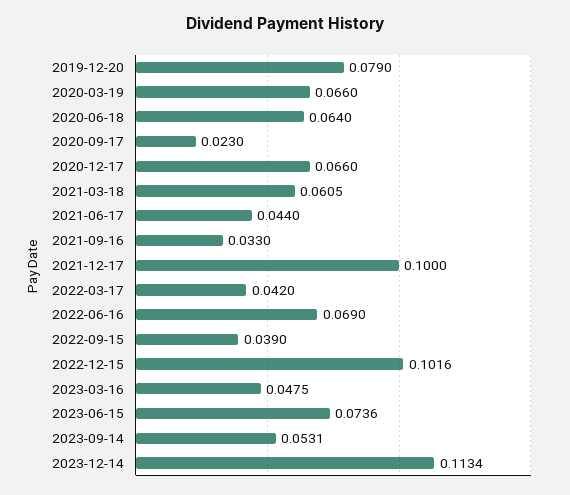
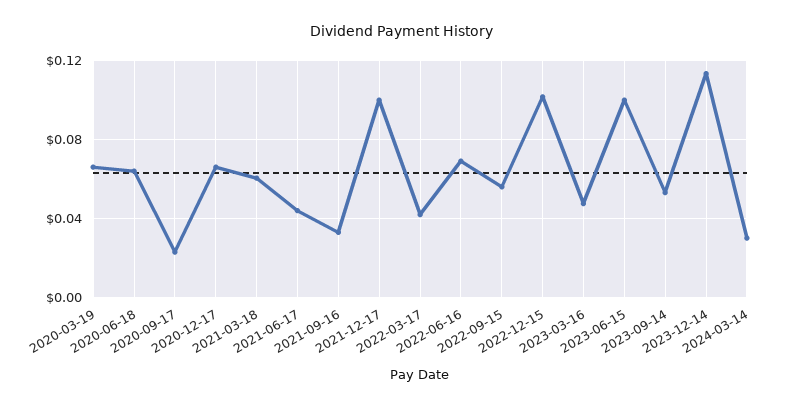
2019-12-20: 0.079 -> none
2022-09-15: 0.039 -> 0.055
2023-06-15: 0.0736 -> 0.1
2024-03-14: none -> 0.03

